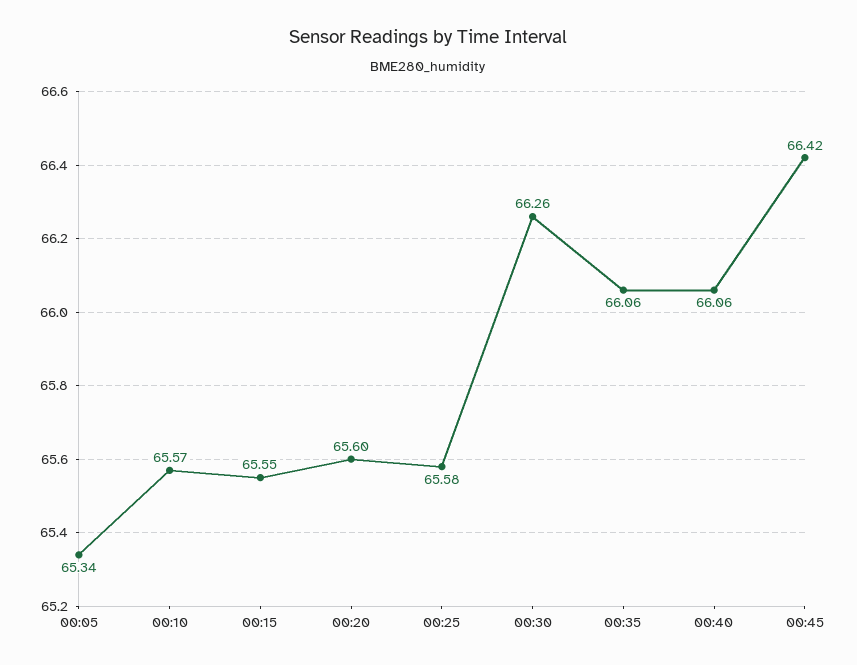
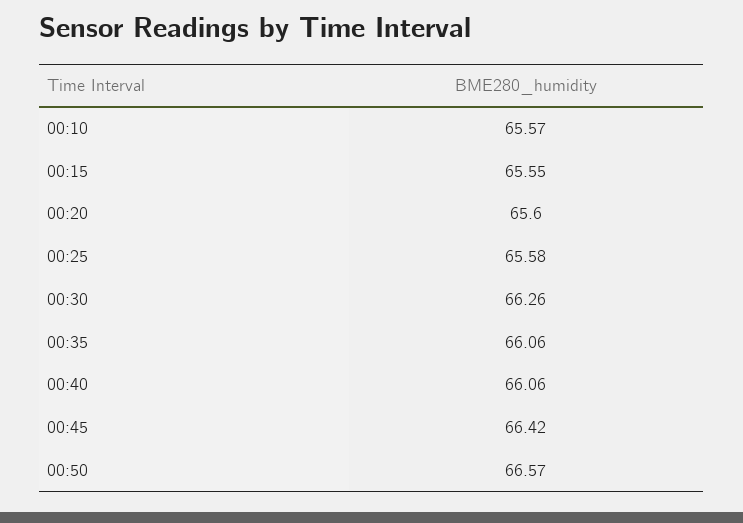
00:05: 65.34 -> none
00:50: none -> 66.57

